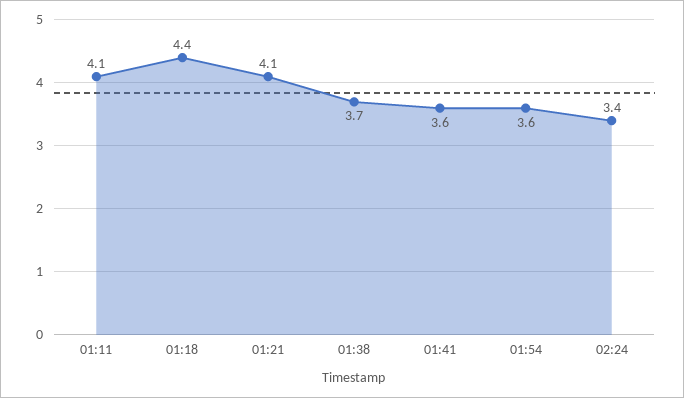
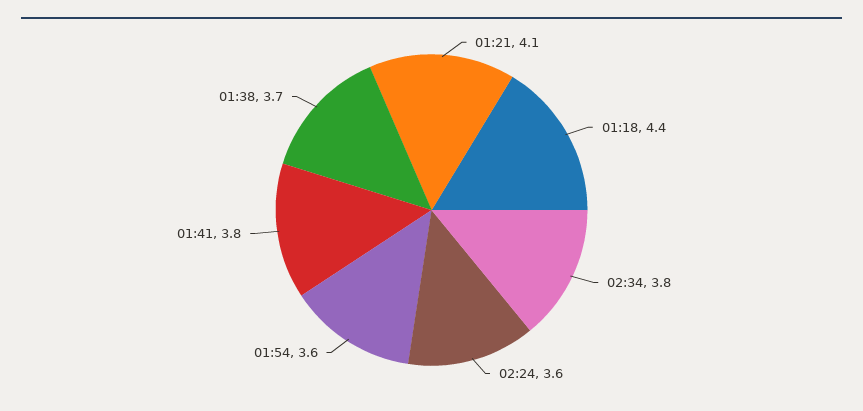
01:11: 4.1 -> none
01:41: 3.6 -> 3.8
02:24: 3.4 -> 3.6
02:34: none -> 3.8

